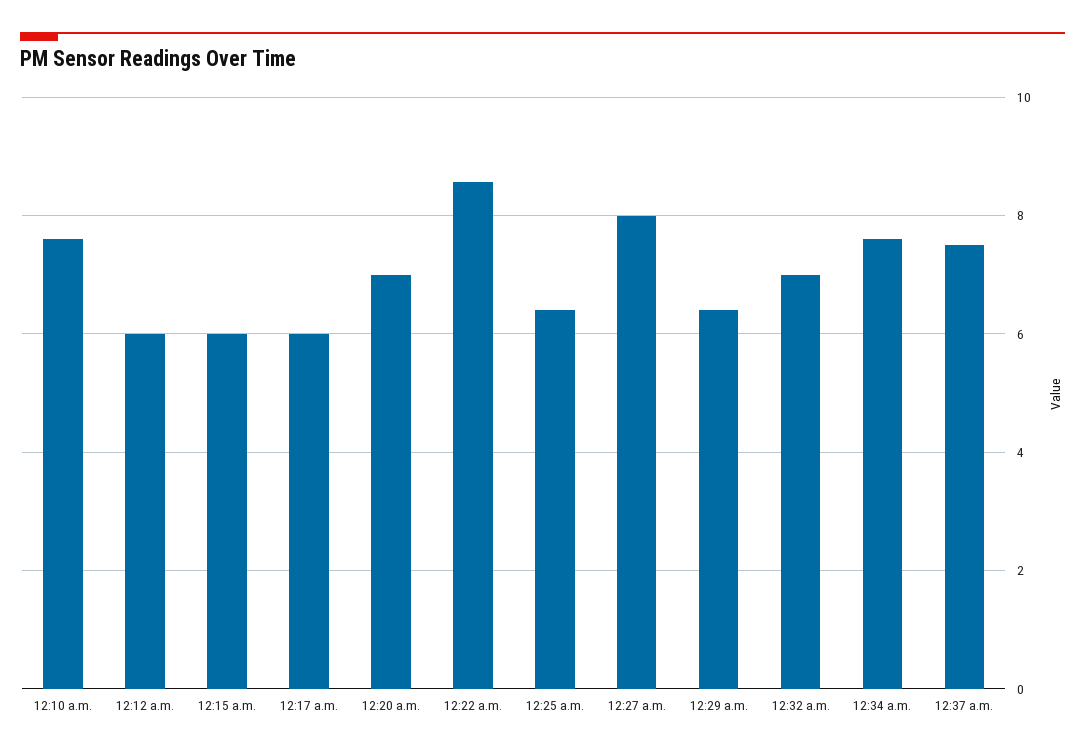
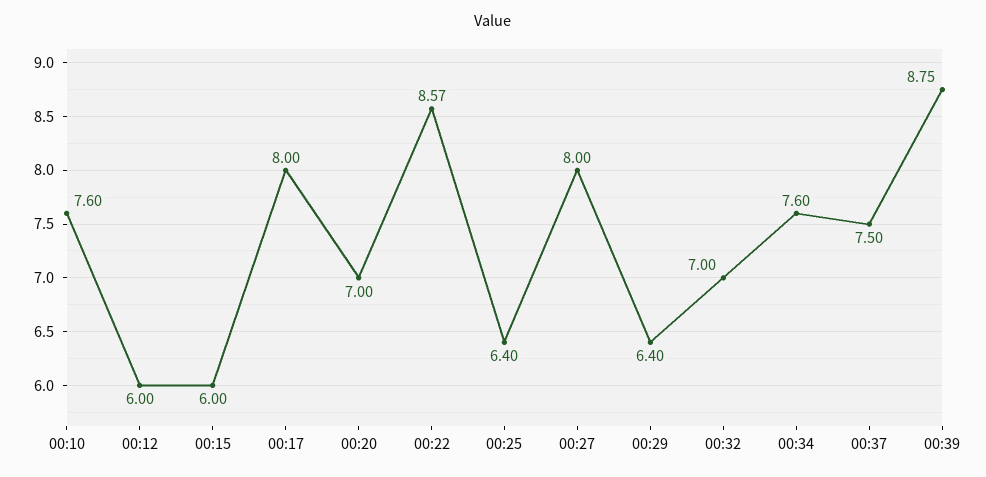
12:17 a.m.: 6 -> 8
00:39: none -> 8.75

